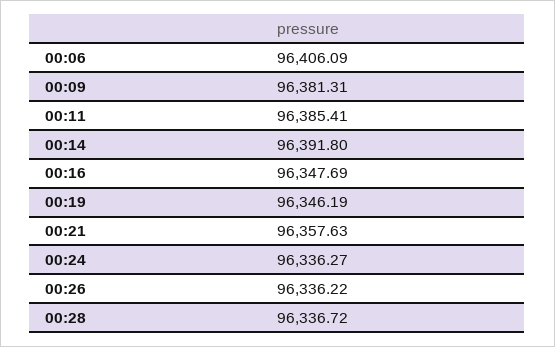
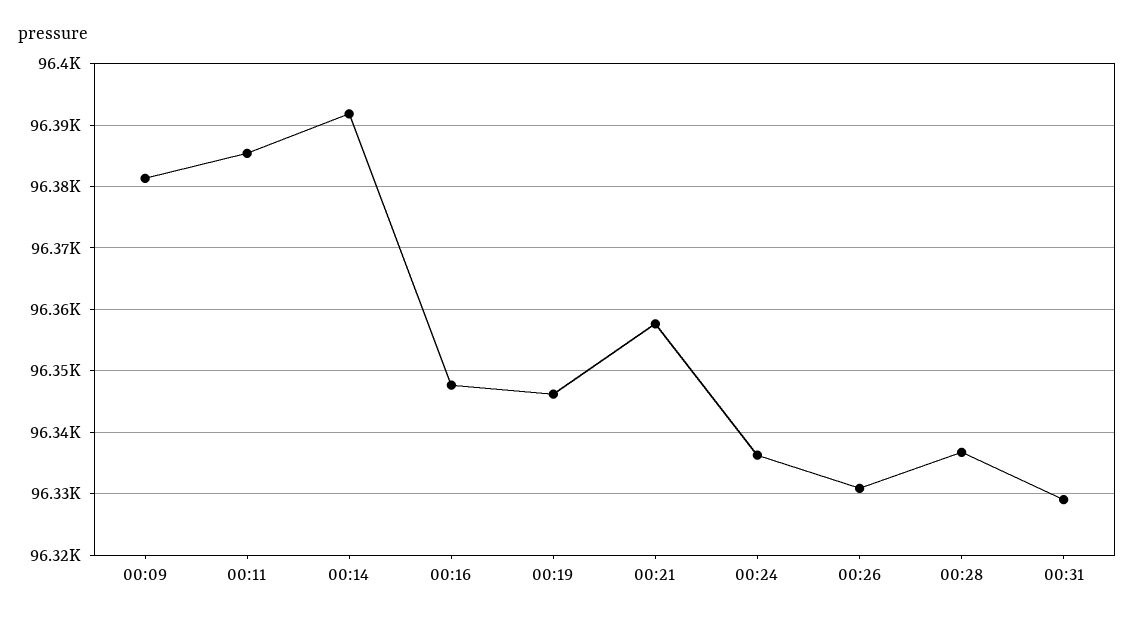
00:06: 96406.09 -> none
00:26: 96336.22 -> 96331
00:31: none -> 96329

